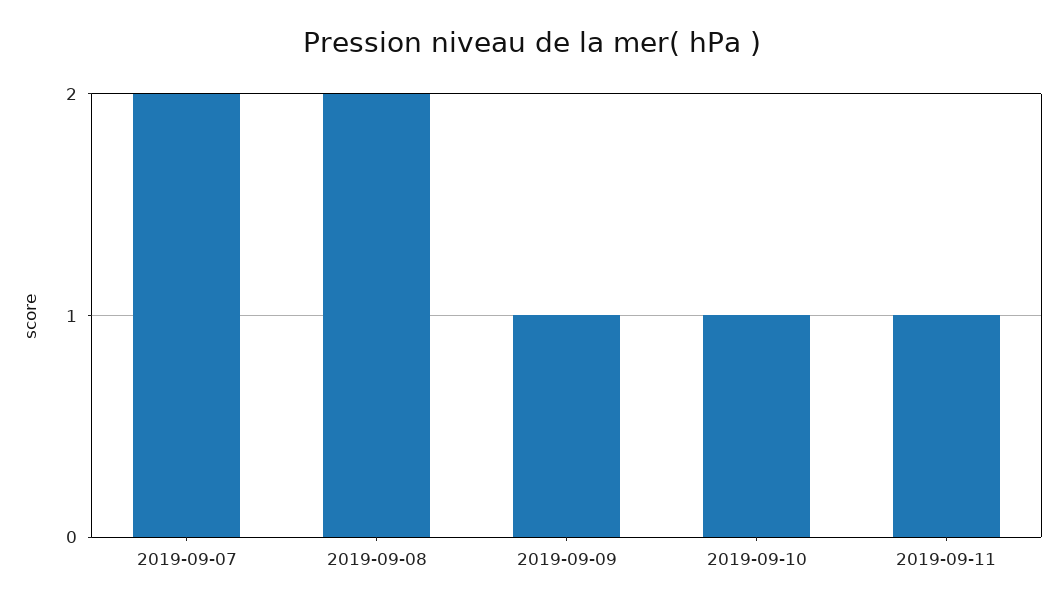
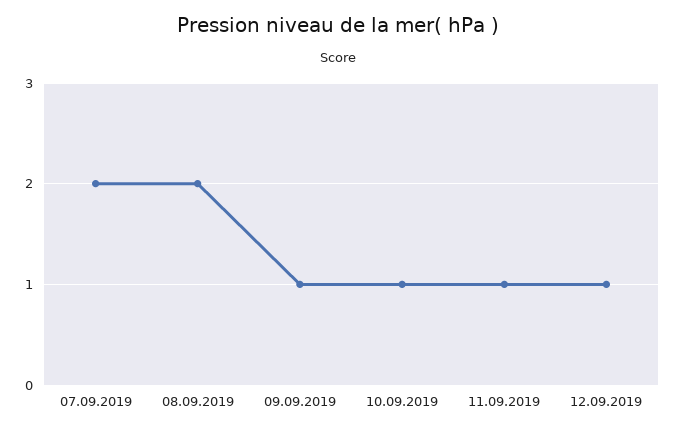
12.09.2019: none -> 1

